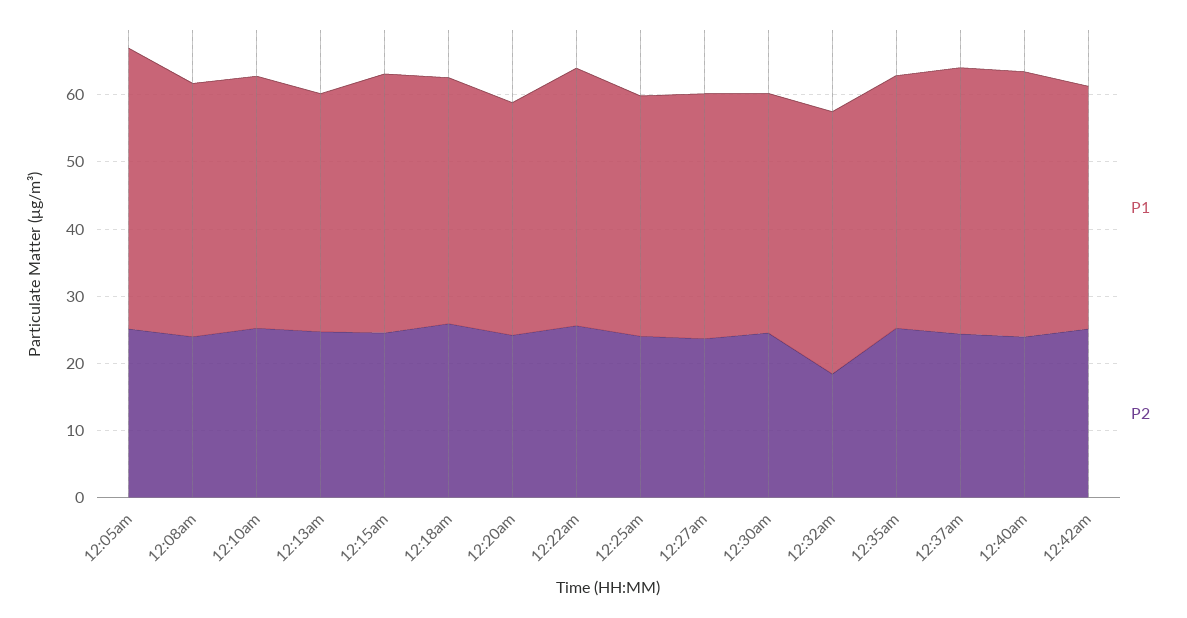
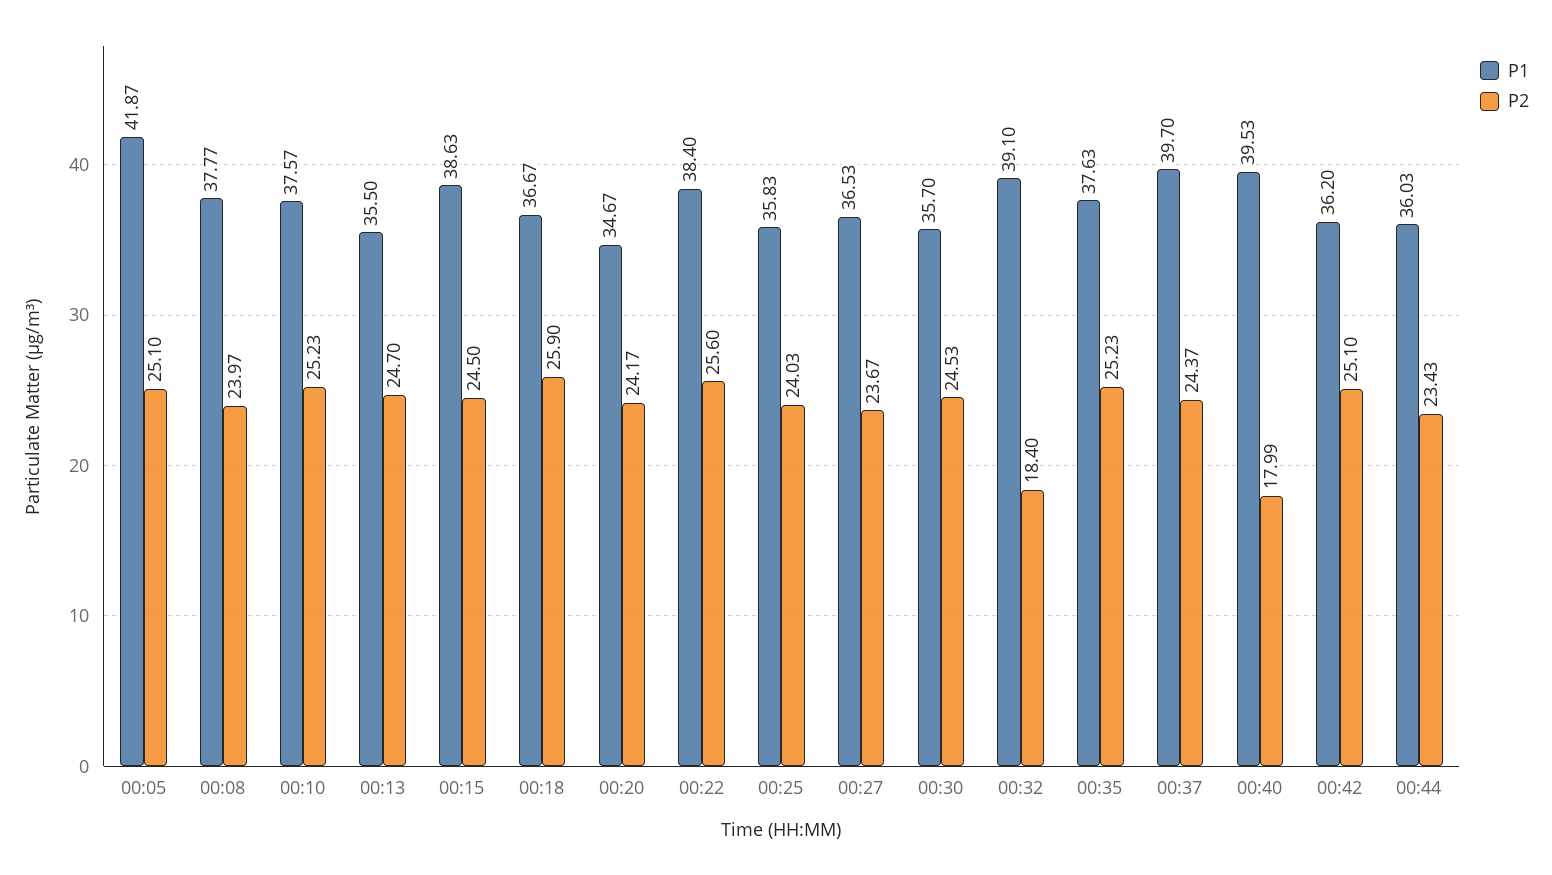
P2, 12:40am: 24 -> 17.99
P1, 00:44: none -> 36.03
P2, 00:44: none -> 23.43

